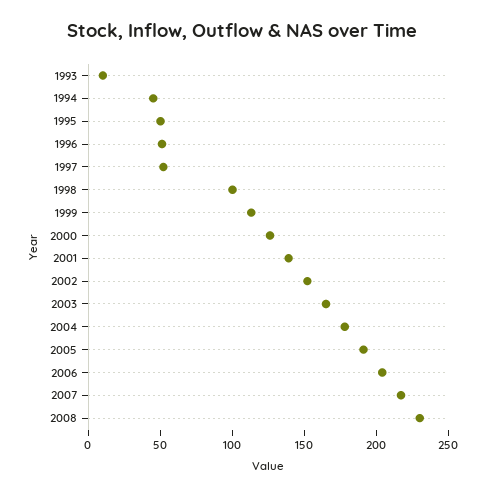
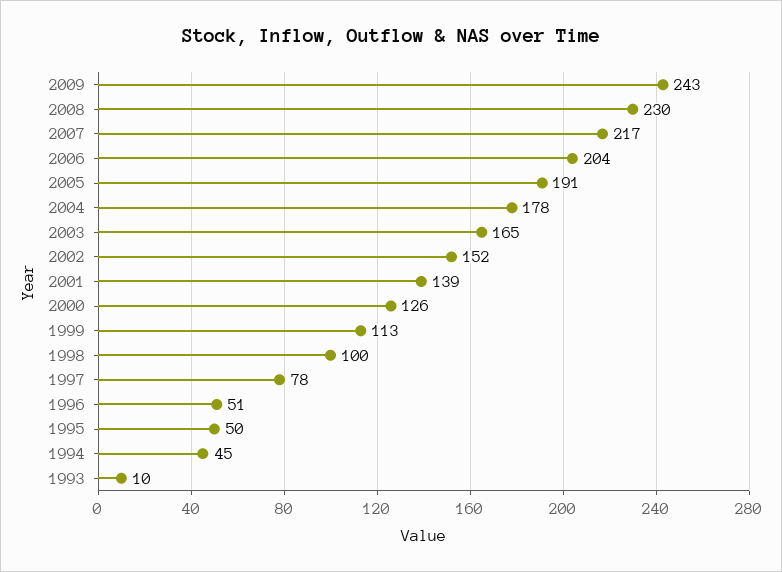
1997: 50 -> 78
2009: none -> 243

